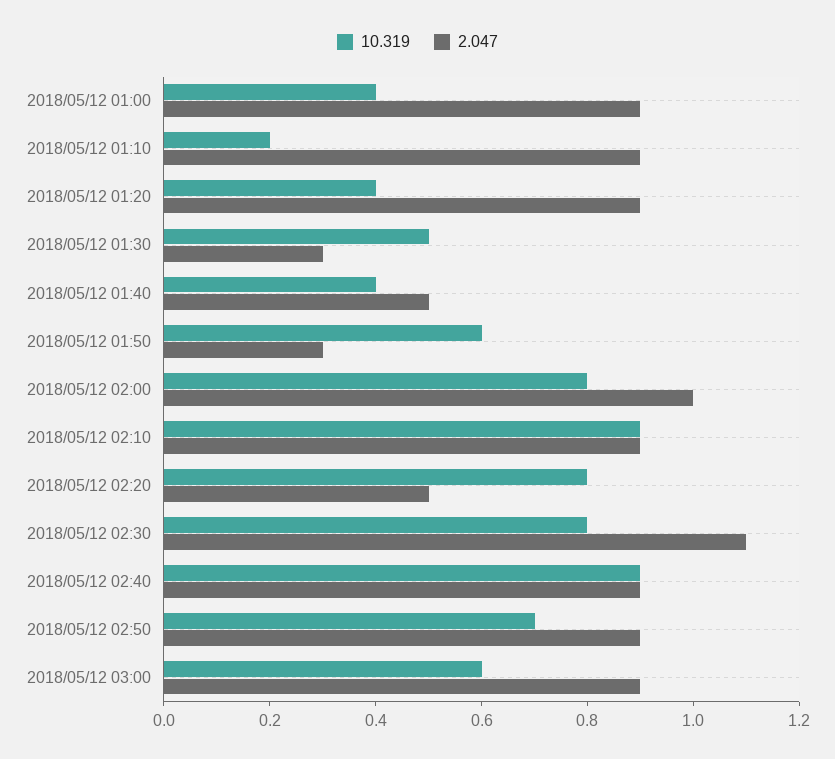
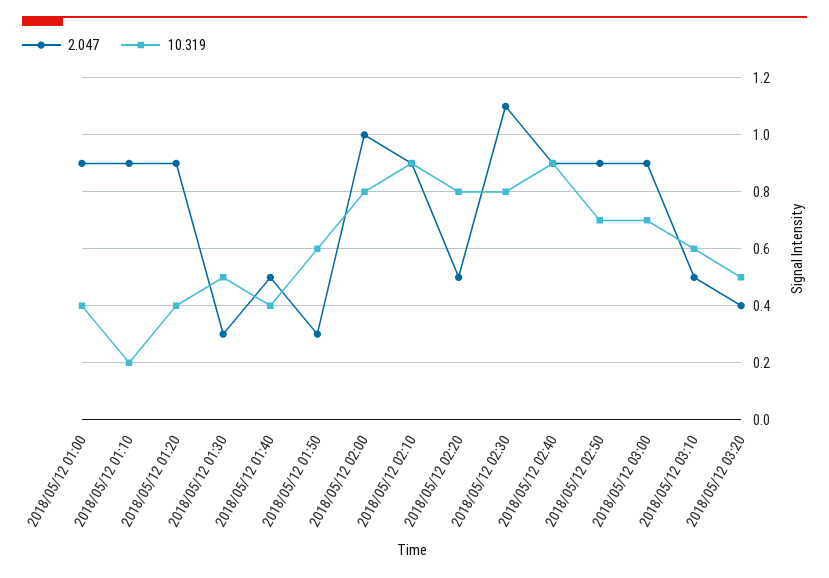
10.319, 2018/05/12 03:00: 0.6 -> 0.7
2.047, 2018/05/12 03:10: none -> 0.5
10.319, 2018/05/12 03:10: none -> 0.6
2.047, 2018/05/12 03:20: none -> 0.4
10.319, 2018/05/12 03:20: none -> 0.5

